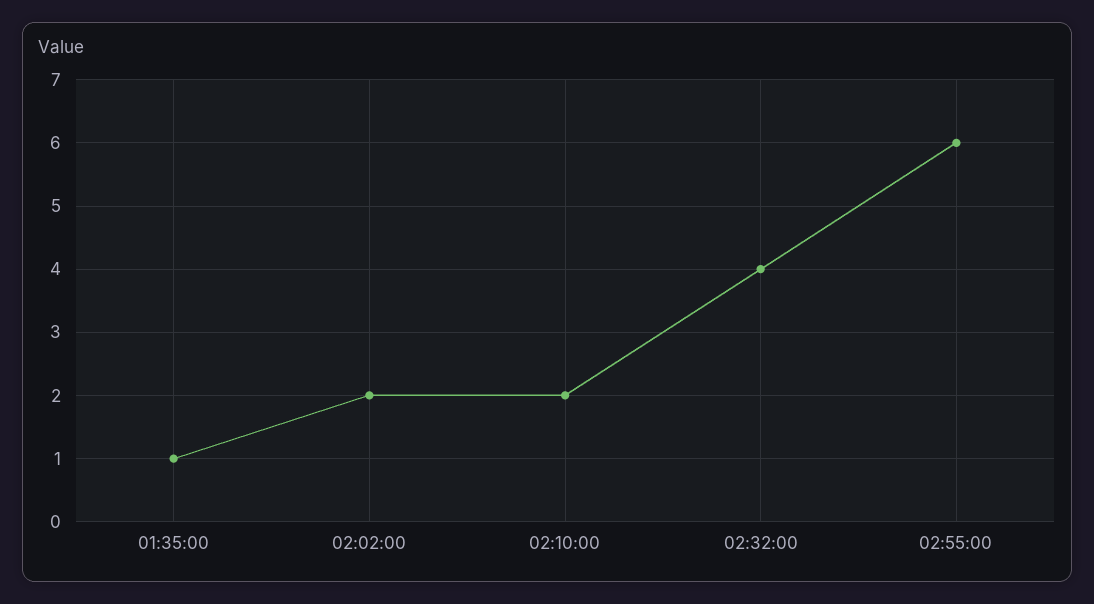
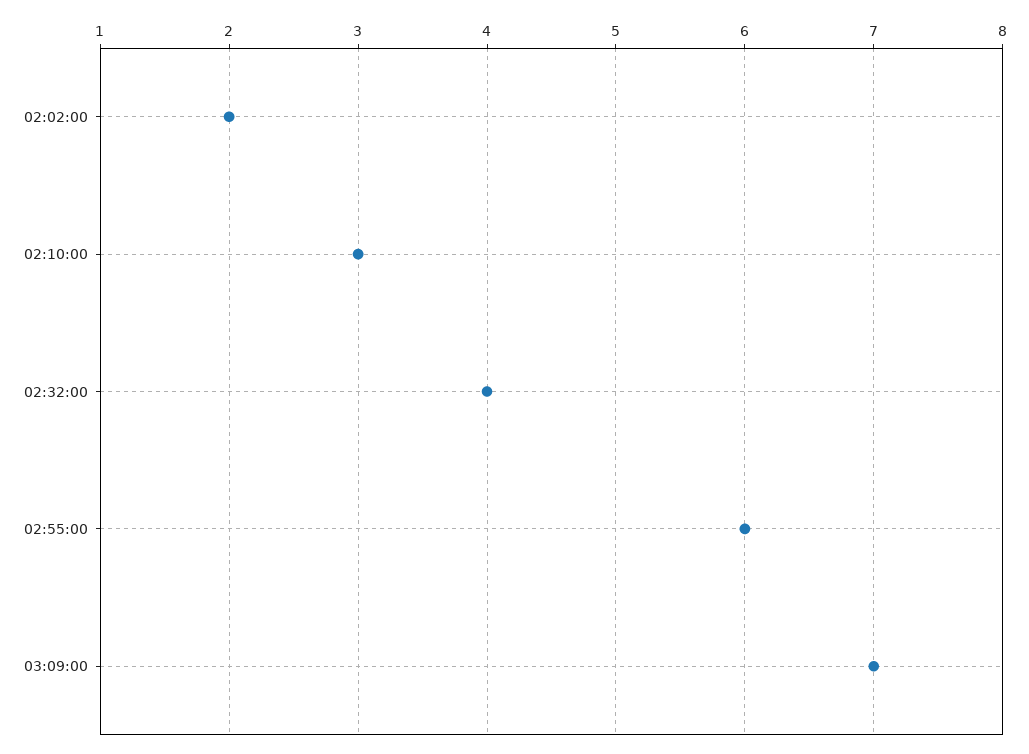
01:35:00: 1 -> none
02:10:00: 2 -> 3
03:09:00: none -> 7

